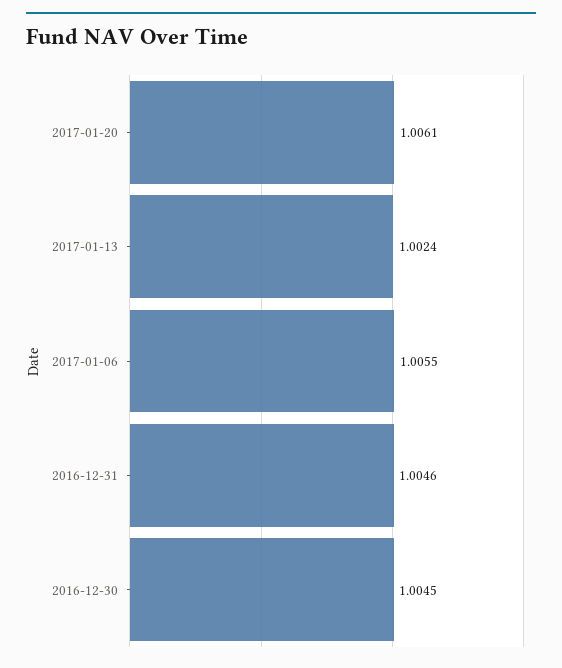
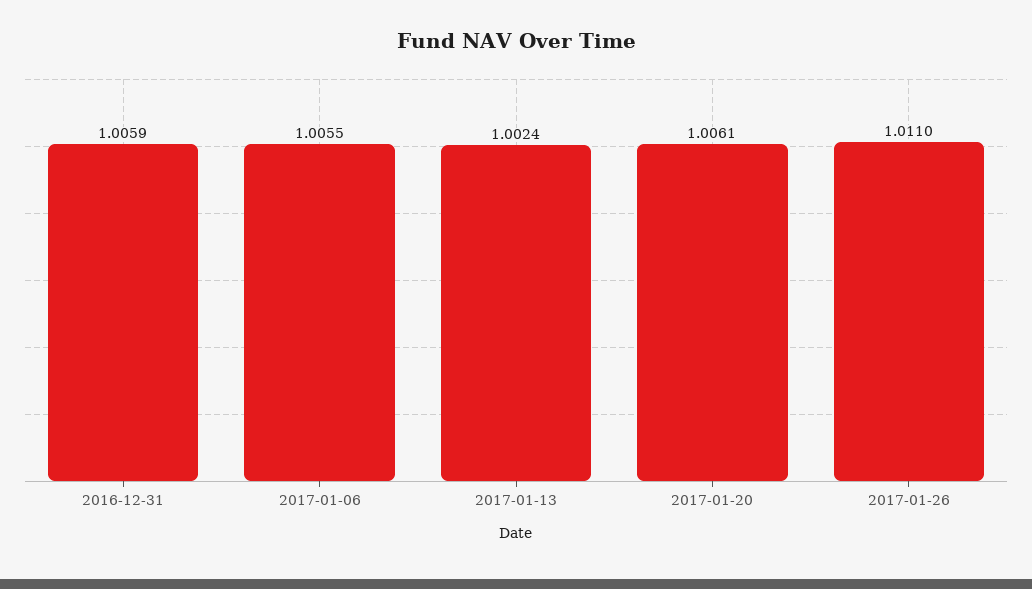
2016-12-31: 1.0046 -> 1.0059
2016-12-30: 1.0045 -> none
2017-01-26: none -> 1.011

